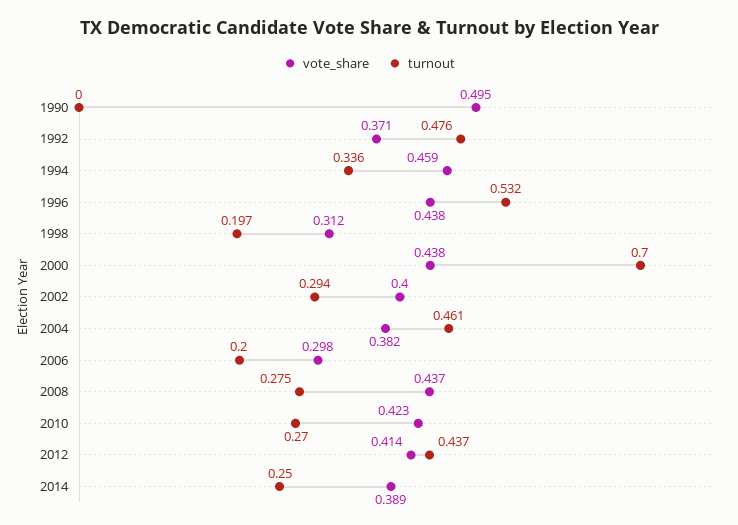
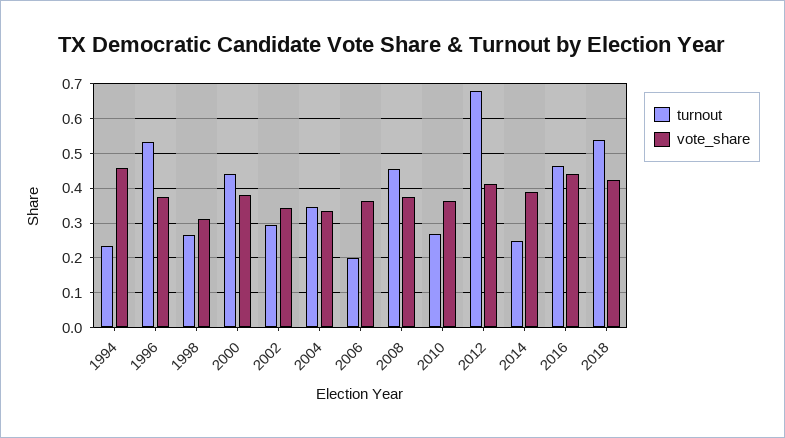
vote_share, 1990: 0.495 -> none
turnout, 1990: 0 -> none
vote_share, 1992: 0.371 -> none
turnout, 1992: 0.476 -> none
turnout, 1994: 0.336 -> 0.24
vote_share, 1996: 0.438 -> 0.38
turnout, 1998: 0.197 -> 0.26
vote_share, 2000: 0.438 -> 0.38
turnout, 2000: 0.7 -> 0.44
vote_share, 2002: 0.4 -> 0.34
vote_share, 2004: 0.382 -> 0.34
turnout, 2004: 0.461 -> 0.34
vote_share, 2006: 0.298 -> 0.36
vote_share, 2008: 0.437 -> 0.38
turnout, 2008: 0.275 -> 0.46
vote_share, 2010: 0.423 -> 0.36
turnout, 2012: 0.437 -> 0.68
turnout, 2016: none -> 0.46
vote_share, 2016: none -> 0.44
turnout, 2018: none -> 0.54
vote_share, 2018: none -> 0.42

